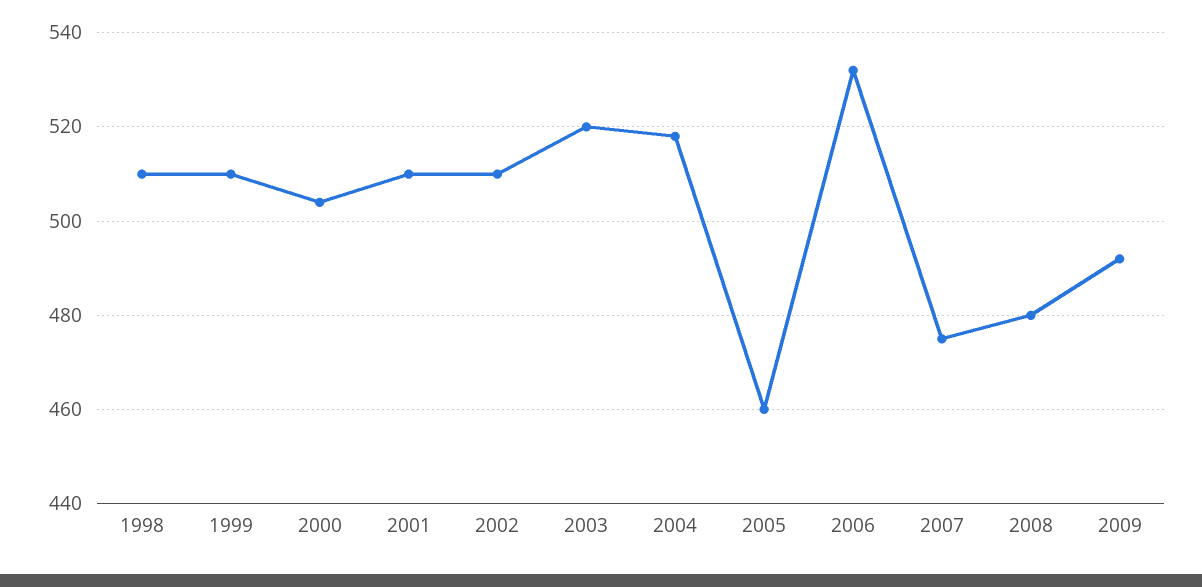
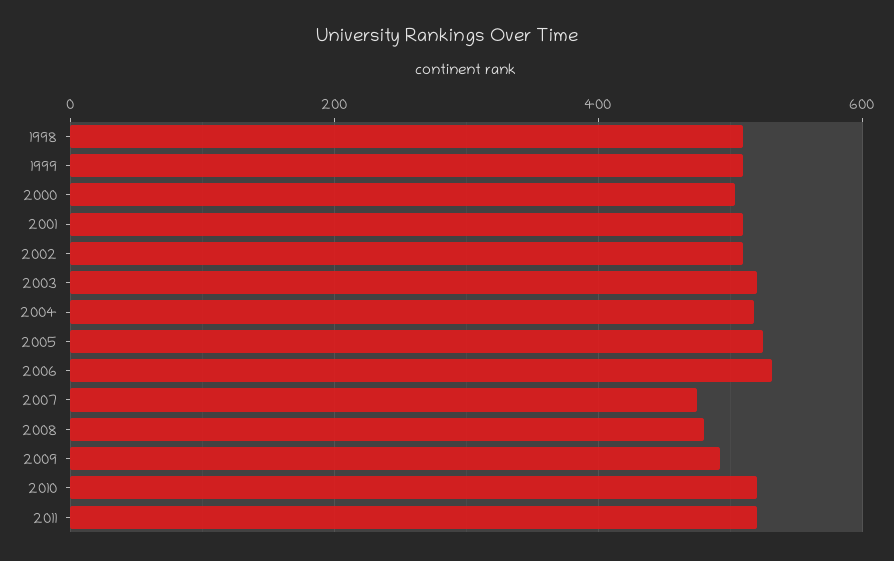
2005: 460 -> 520
2010: none -> 520
2011: none -> 520

